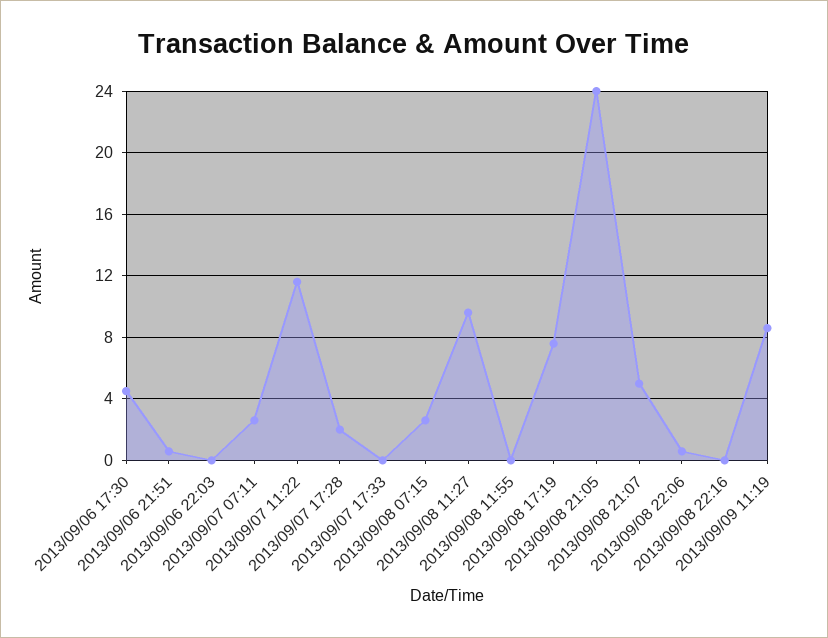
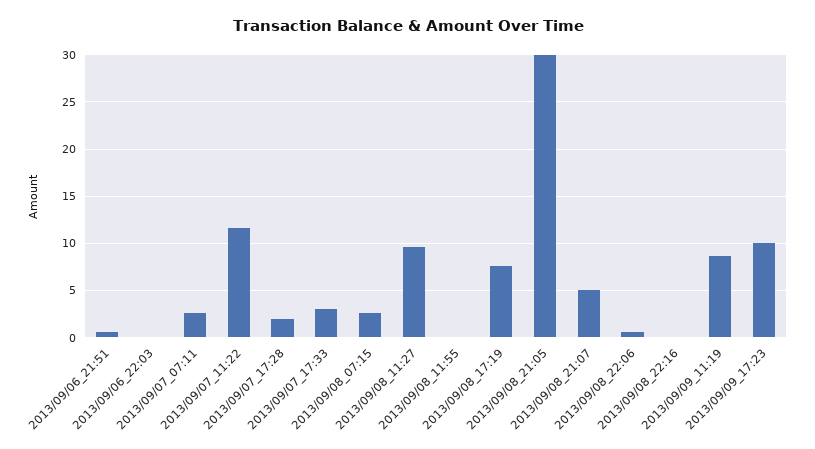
2013/09/06 17:30: 4.5 -> none
2013/09/07 17:33: 0 -> 3
2013/09/08 21:05: 24 -> 30
2013/09/09_17:23: none -> 10

